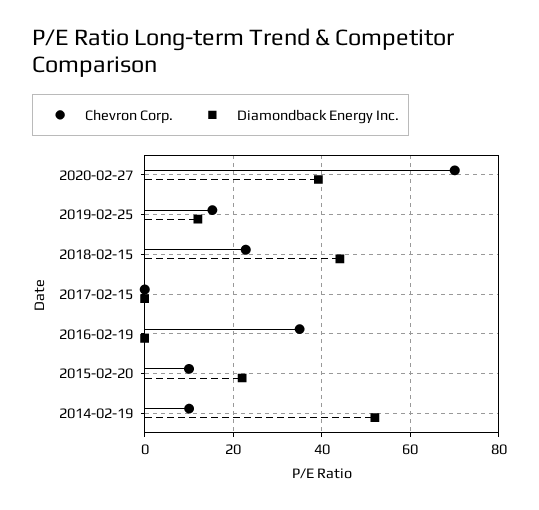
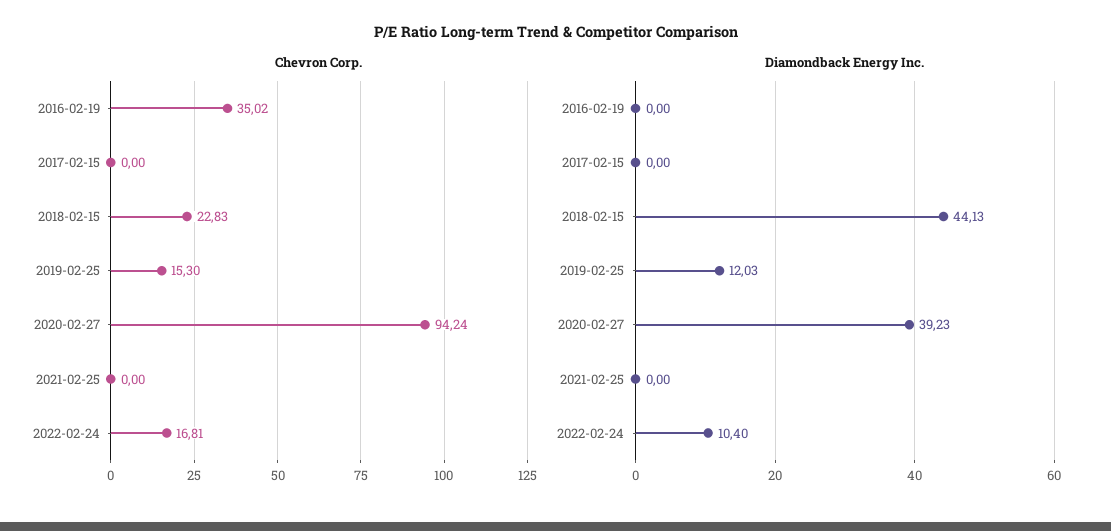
Chevron Corp., 2020-02-27: 70 -> 94.24
Chevron Corp., 2015-02-20: 10 -> none
Diamondback Energy Inc., 2015-02-20: 22 -> none
Chevron Corp., 2014-02-19: 10 -> none
Diamondback Energy Inc., 2014-02-19: 52 -> none
Chevron Corp., 2021-02-25: none -> 0
Chevron Corp., 2022-02-24: none -> 16.81
Diamondback Energy Inc., 2021-02-25: none -> 0
Diamondback Energy Inc., 2022-02-24: none -> 10.4

